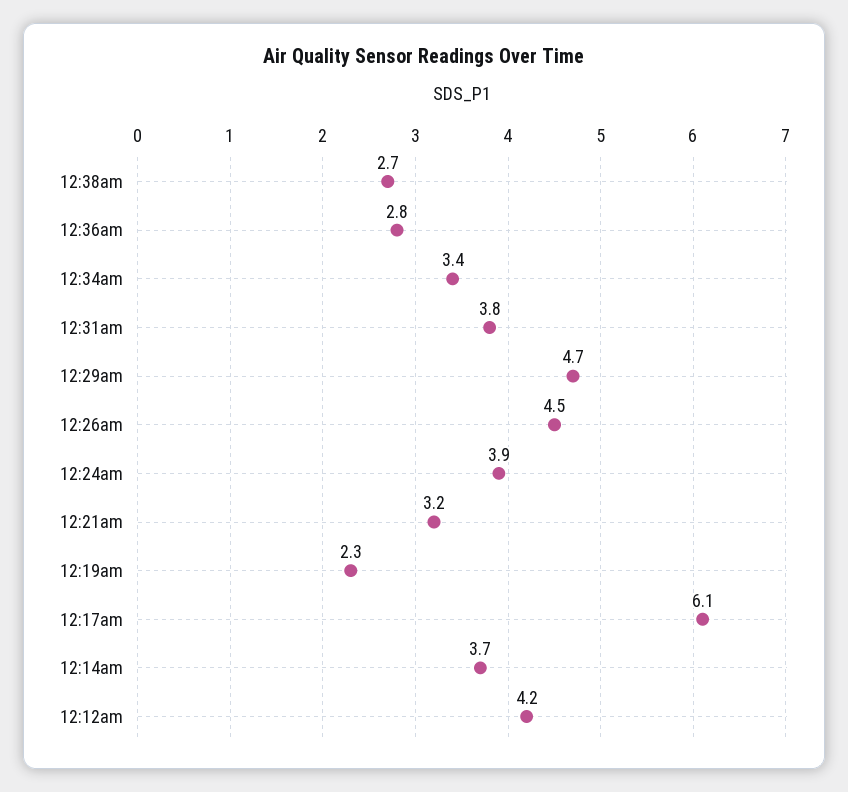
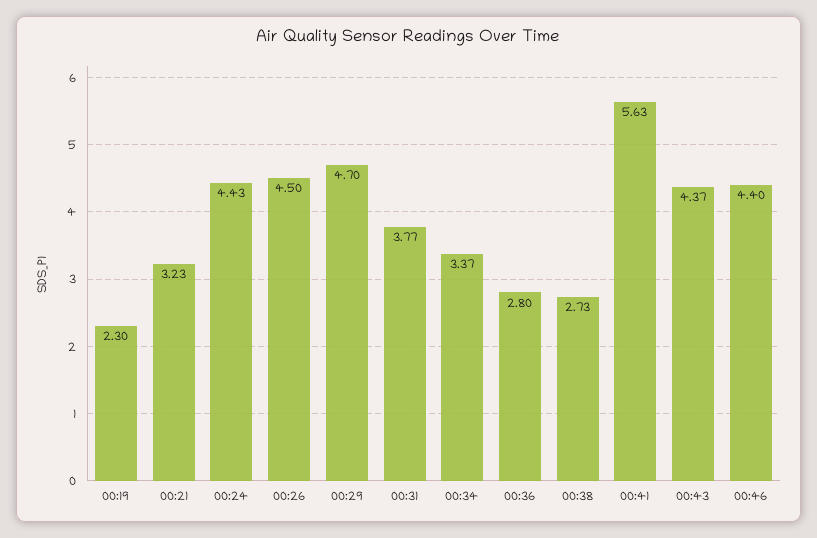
12:24am: 3.9 -> 4.43
12:17am: 6.1 -> none
12:14am: 3.7 -> none
12:12am: 4.2 -> none
00:41: none -> 5.63
00:43: none -> 4.37
00:46: none -> 4.4

